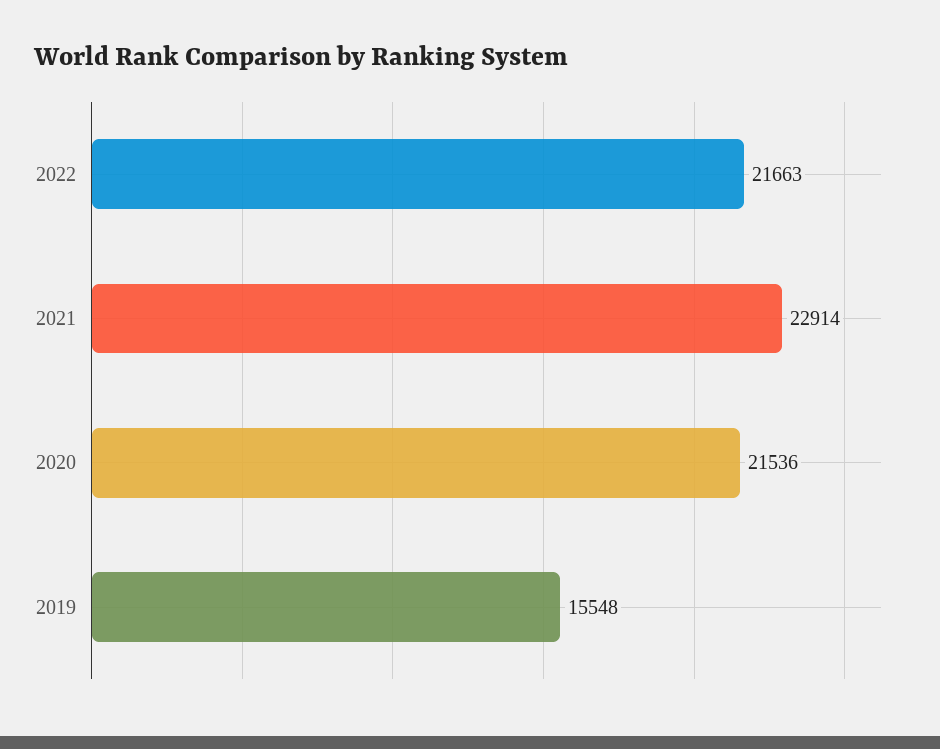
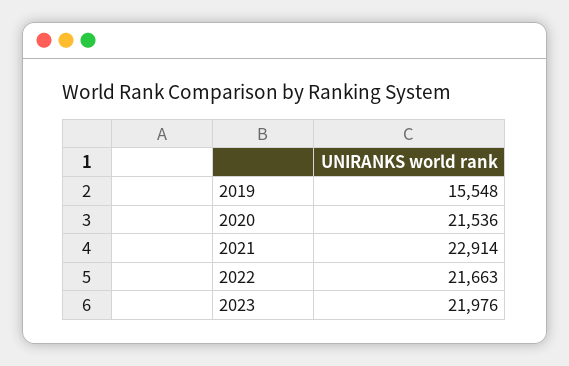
2023: none -> 21976

